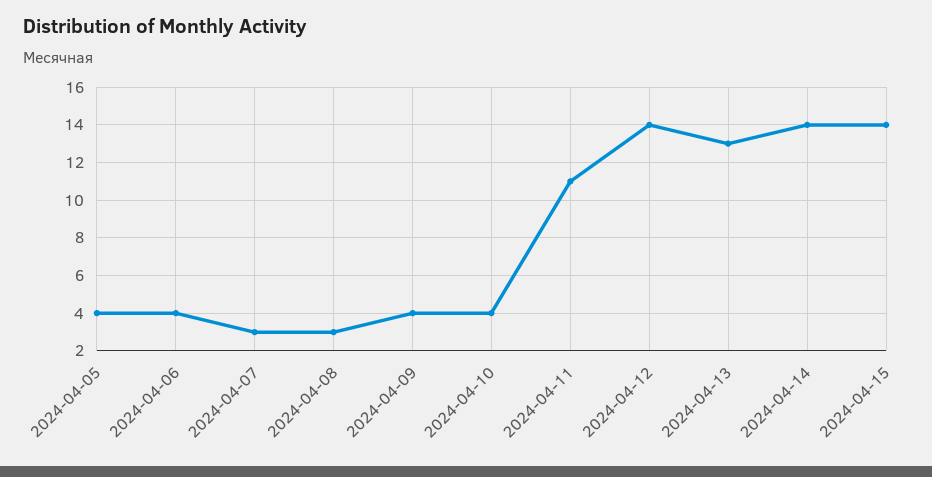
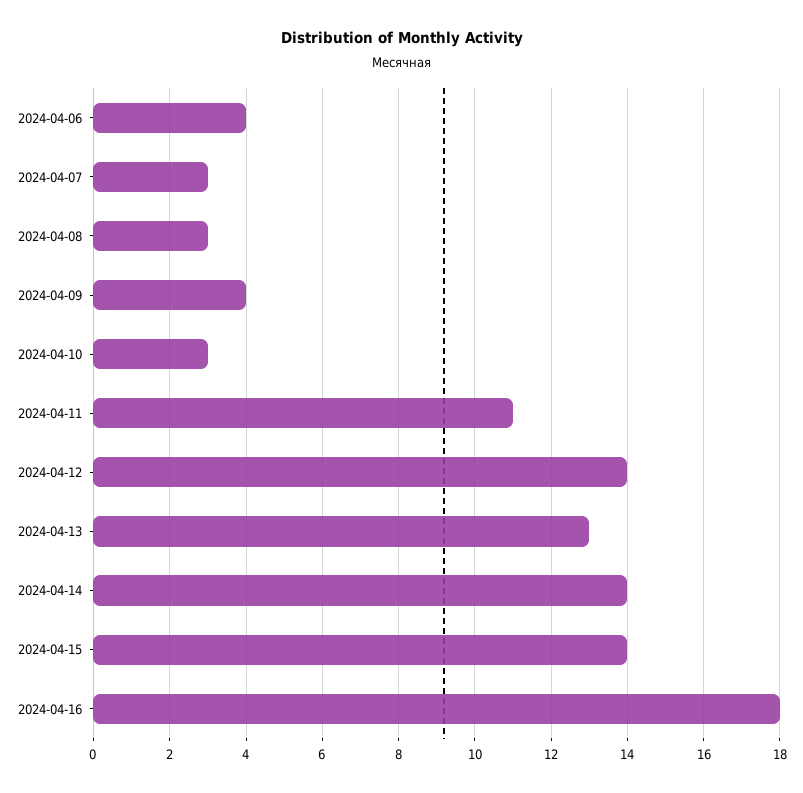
2024-04-05: 4 -> none
2024-04-10: 4 -> 3
2024-04-16: none -> 18

